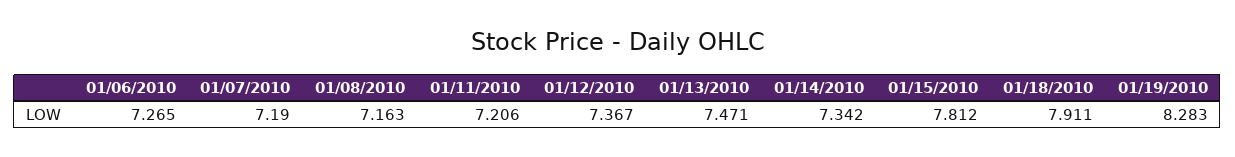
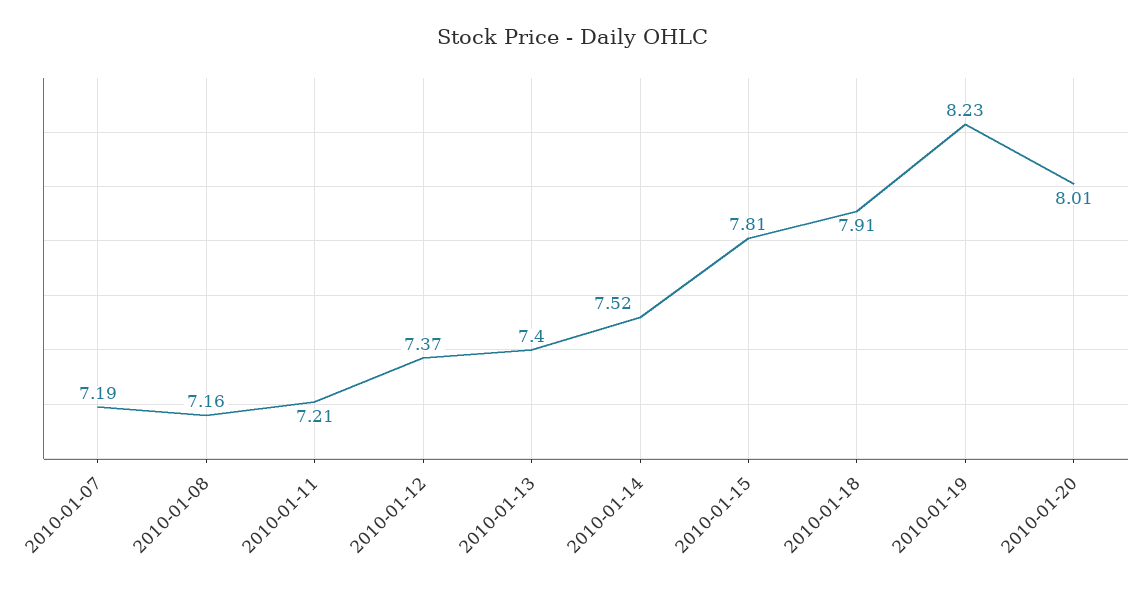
01/06/2010: 7.265 -> none
01/13/2010: 7.471 -> 7.4
01/14/2010: 7.342 -> 7.52
01/19/2010: 8.283 -> 8.23
2010-01-20: none -> 8.01

